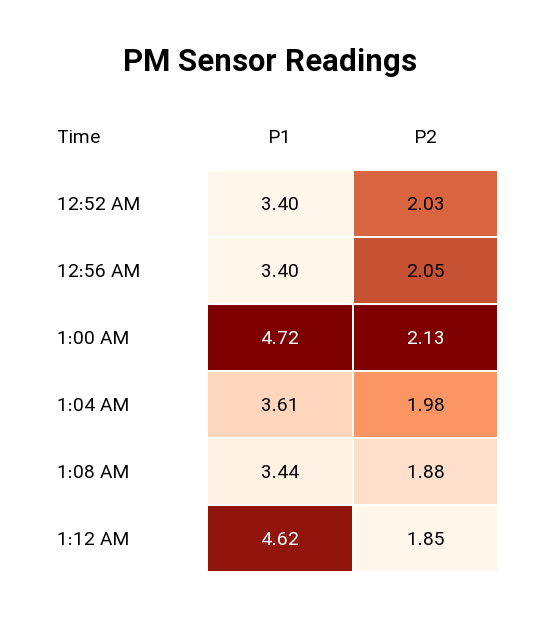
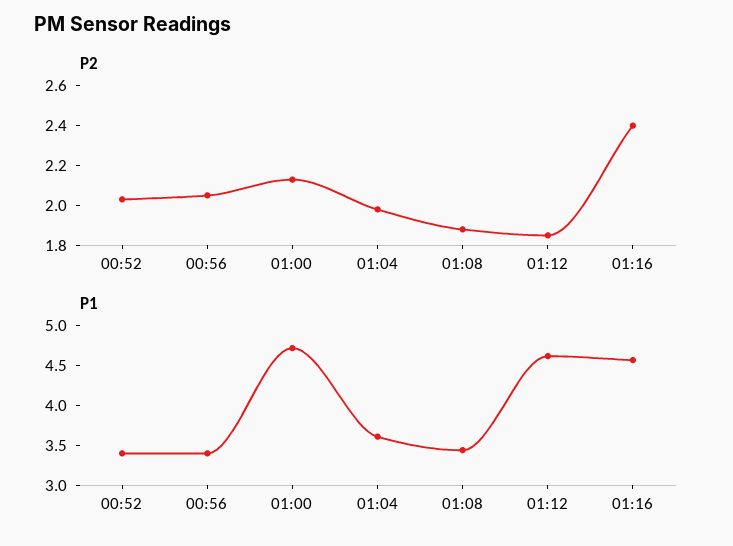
P2, 01:16: none -> 2.4
P1, 01:16: none -> 4.5

